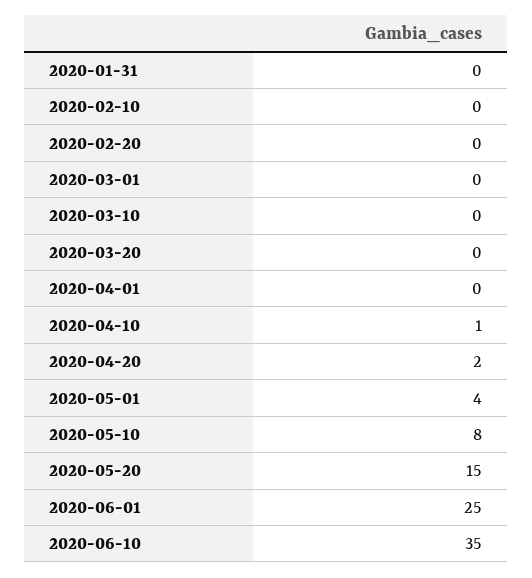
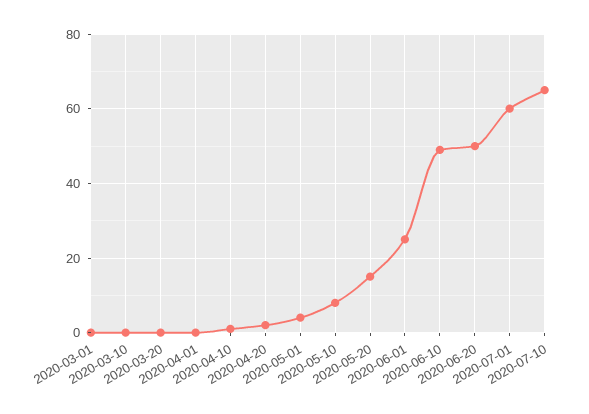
2020-01-31: 0 -> none
2020-02-10: 0 -> none
2020-02-20: 0 -> none
2020-06-10: 35 -> 50
2020-06-20: none -> 50
2020-07-01: none -> 60
2020-07-10: none -> 65

